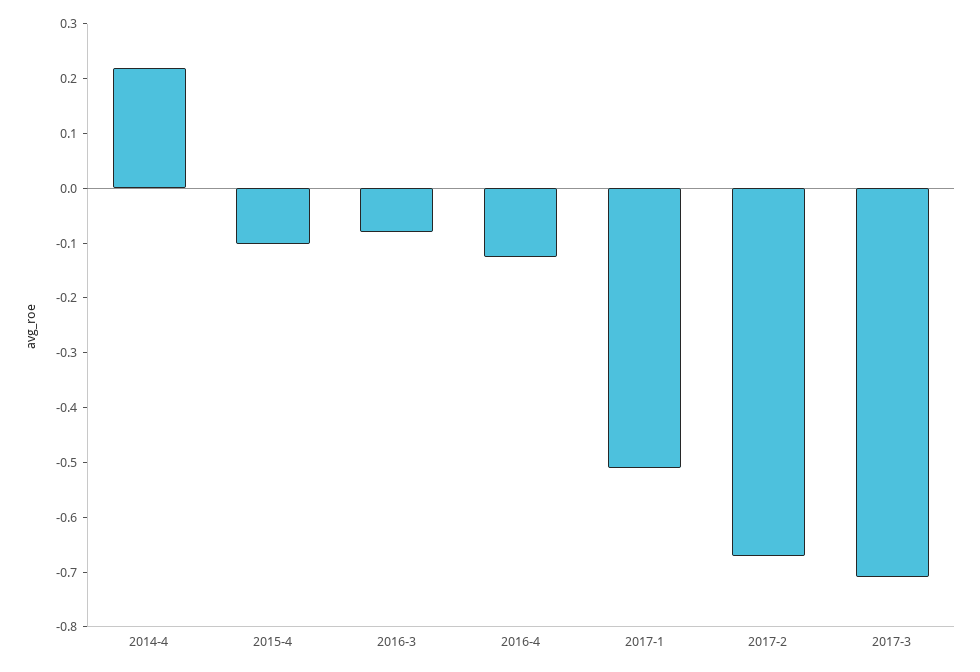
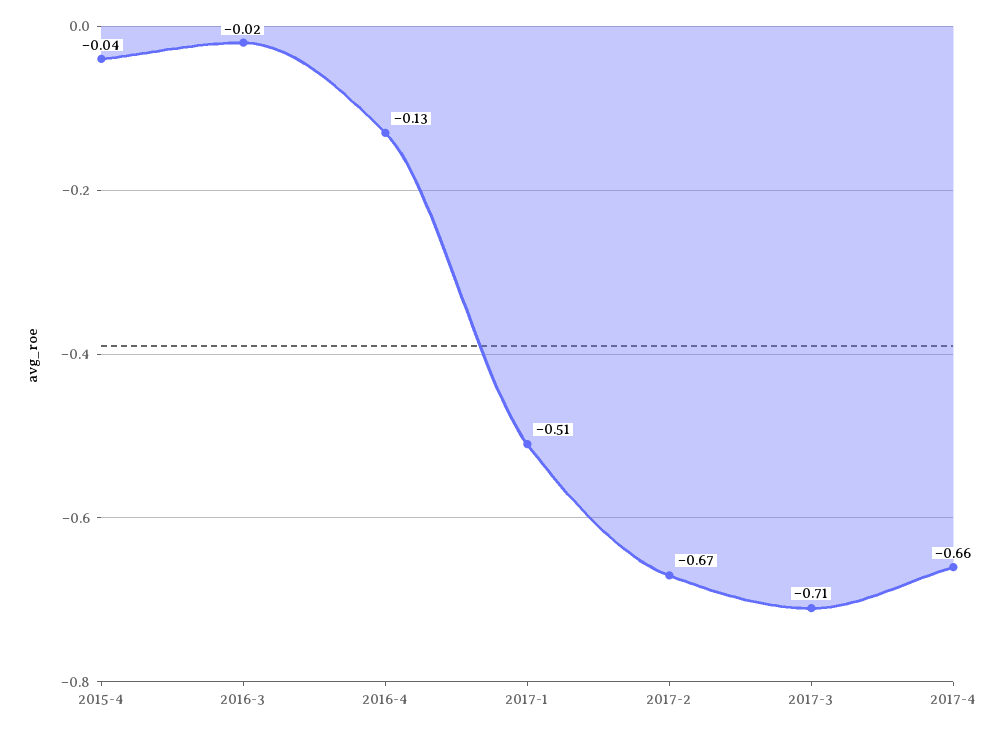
2014-4: 0.22 -> none
2015-4: -0.1 -> -0.04
2016-3: -0.08 -> -0.02
2017-4: none -> -0.66

